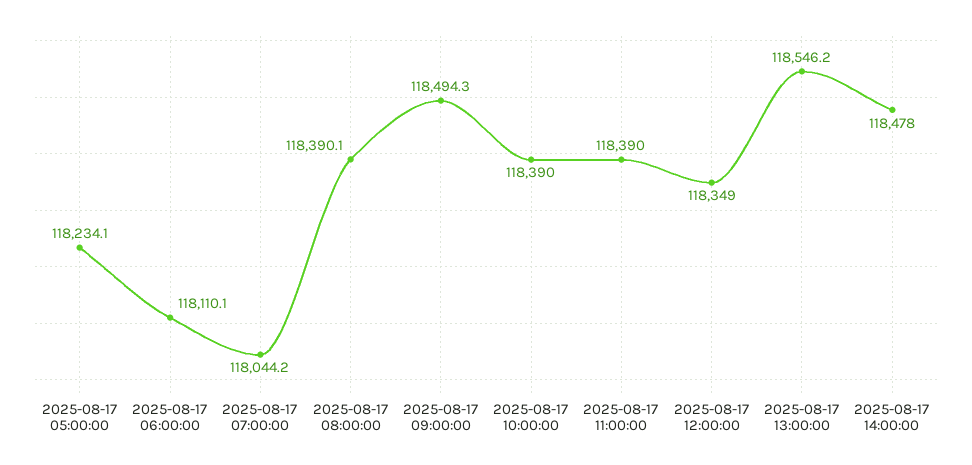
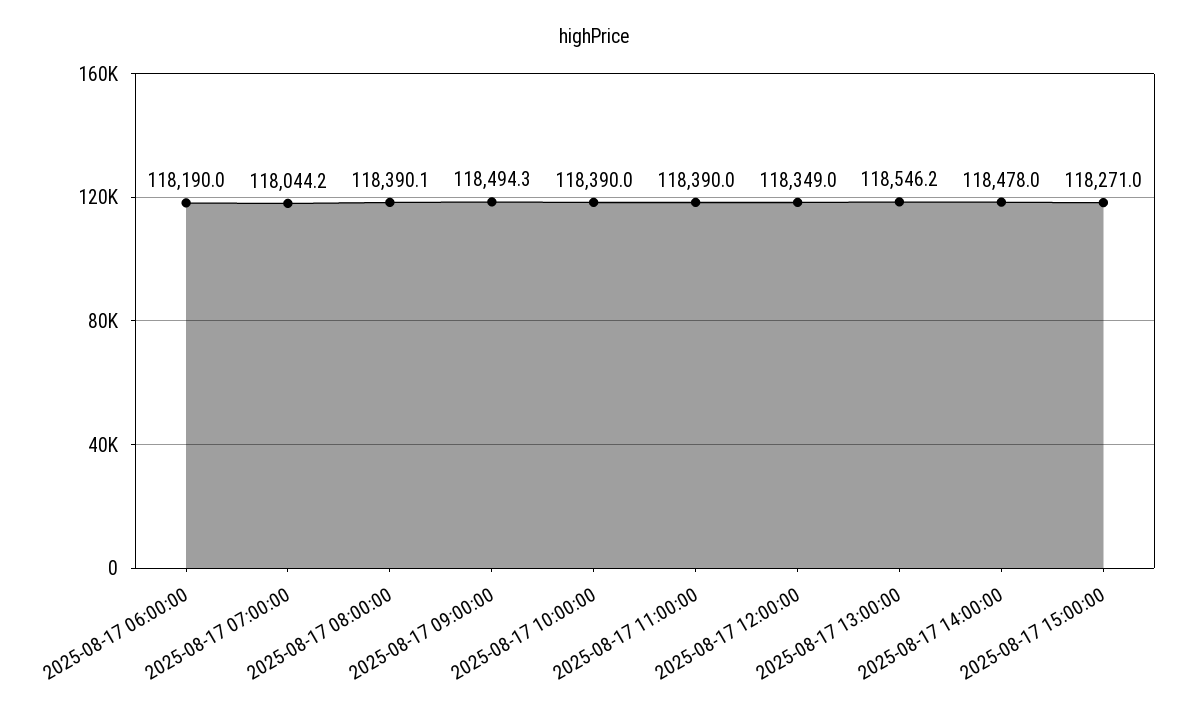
2025-08-17 05:00:00: 118234.1 -> none
2025-08-17 06:00:00: 118110.1 -> 118190
2025-08-17 15:00:00: none -> 118271

